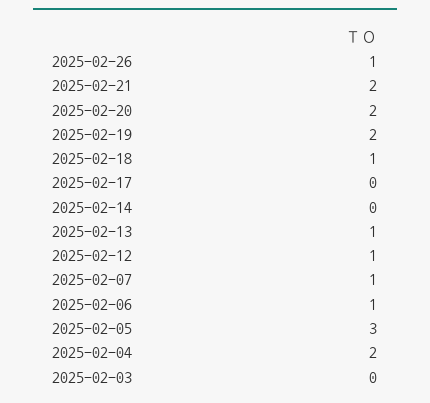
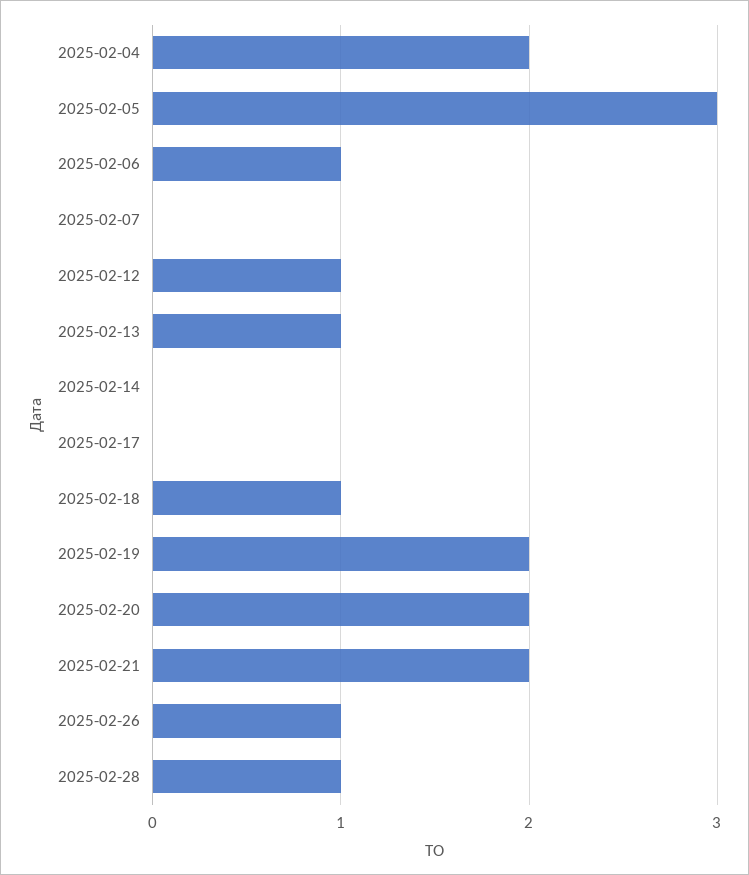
2025-02-07: 1 -> 0
2025-02-03: 0 -> none
2025-02-28: none -> 1

